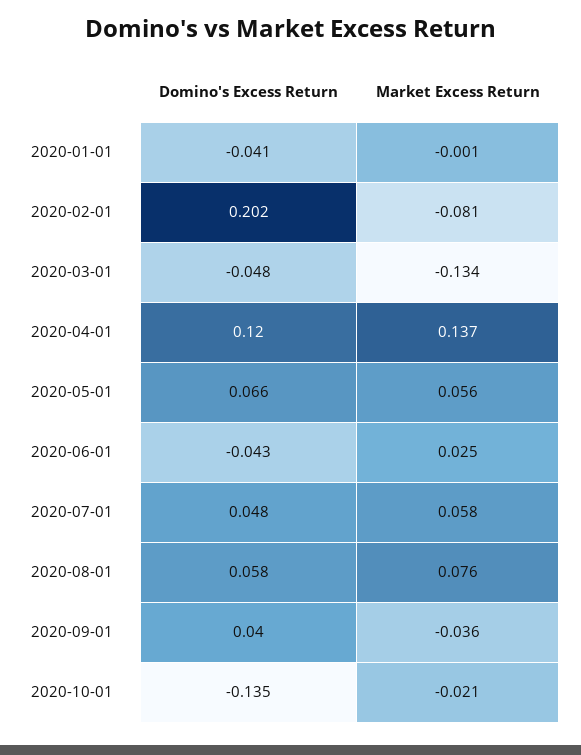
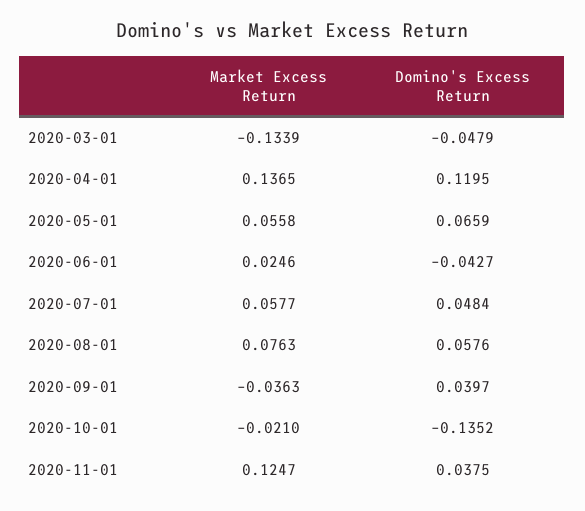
Domino's Excess Return, 2020-01-01: -0.041 -> none
Market Excess Return, 2020-01-01: -0.001 -> none
Domino's Excess Return, 2020-02-01: 0.202 -> none
Market Excess Return, 2020-02-01: -0.081 -> none
Market Excess Return, 2020-11-01: none -> 0.1247
Domino's Excess Return, 2020-11-01: none -> 0.0375

